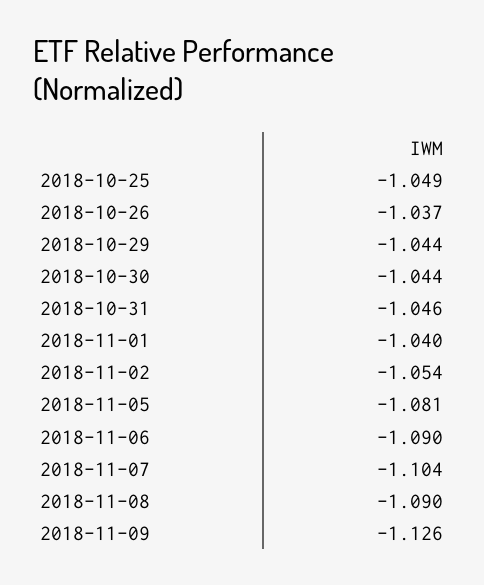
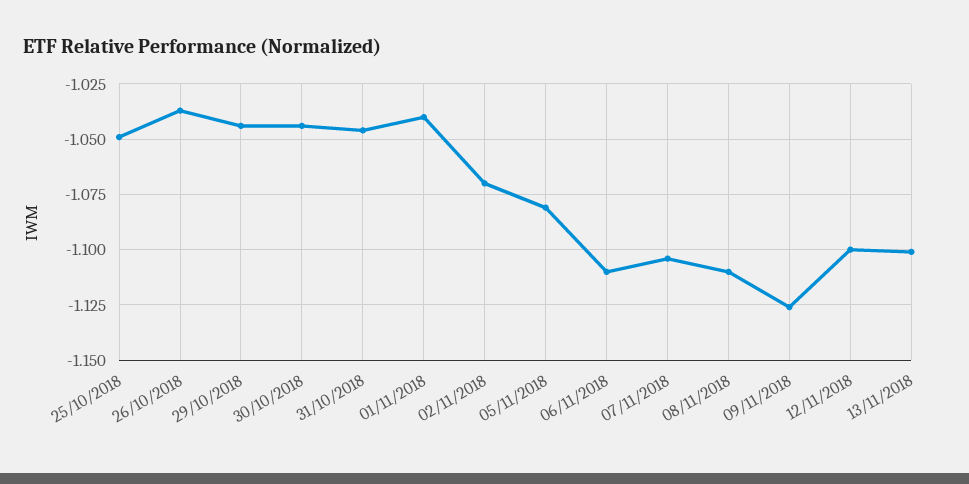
2018-11-02: -1.054 -> -1.07
2018-11-06: -1.09 -> -1.11
2018-11-08: -1.09 -> -1.11
12/11/2018: none -> -1.1
13/11/2018: none -> -1.1

